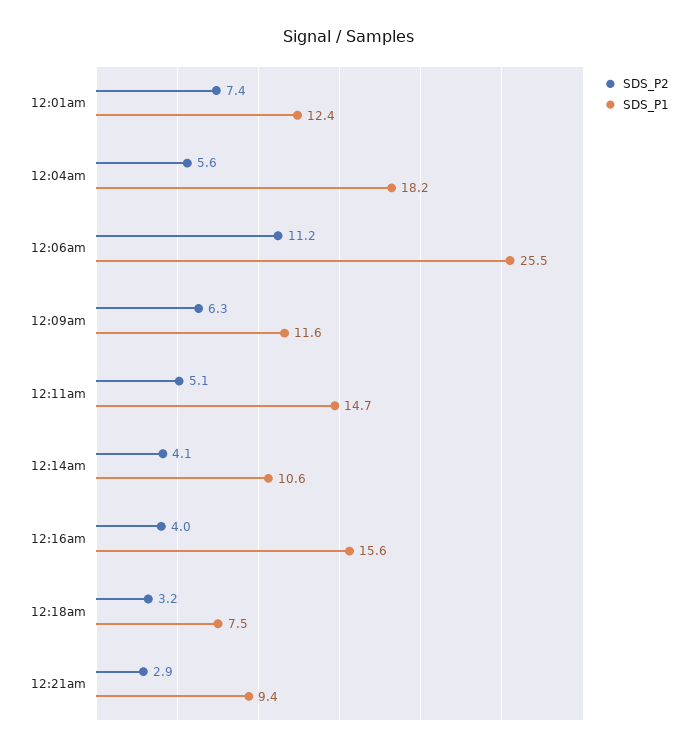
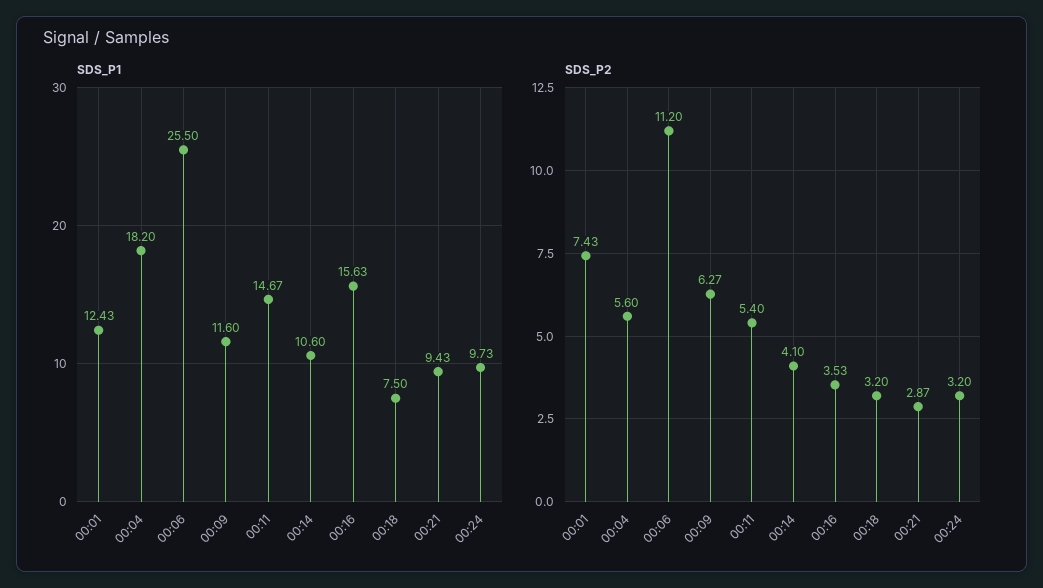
SDS_P2, 12:11am: 5.1 -> 5.4
SDS_P2, 12:16am: 4 -> 3.53
SDS_P1, 00:24: none -> 9.73
SDS_P2, 00:24: none -> 3.2

